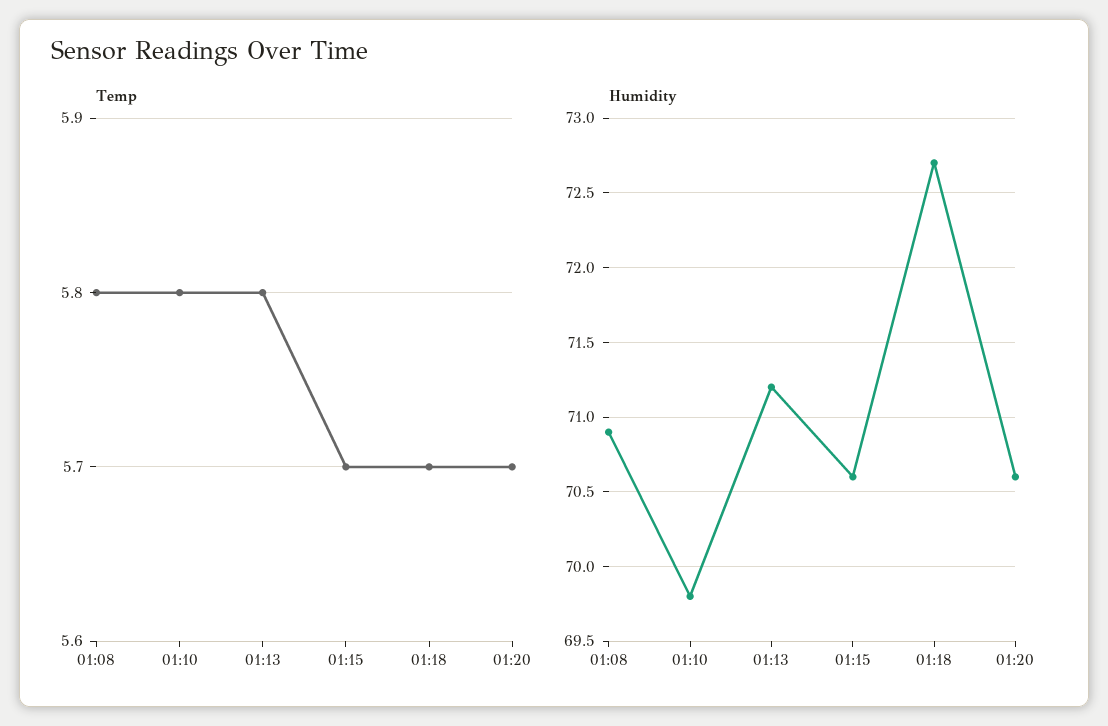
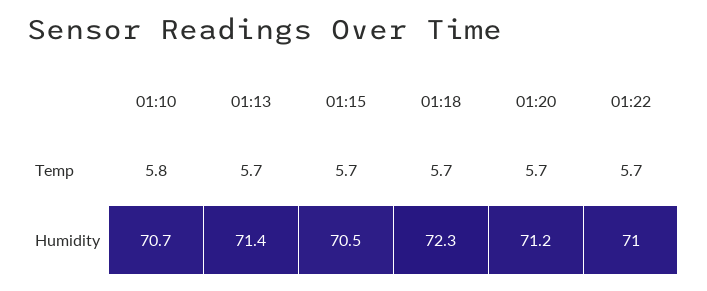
Temp, 01:08: 5.8 -> none
Temp, 01:13: 5.8 -> 5.7
Humidity, 01:08: 70.9 -> none
Humidity, 01:10: 69.8 -> 70.7
Humidity, 01:13: 71.2 -> 71.4
Humidity, 01:15: 70.6 -> 70.5
Humidity, 01:18: 72.7 -> 72.3
Humidity, 01:20: 70.6 -> 71.2
Temp, 01:22: none -> 5.7
Humidity, 01:22: none -> 71

